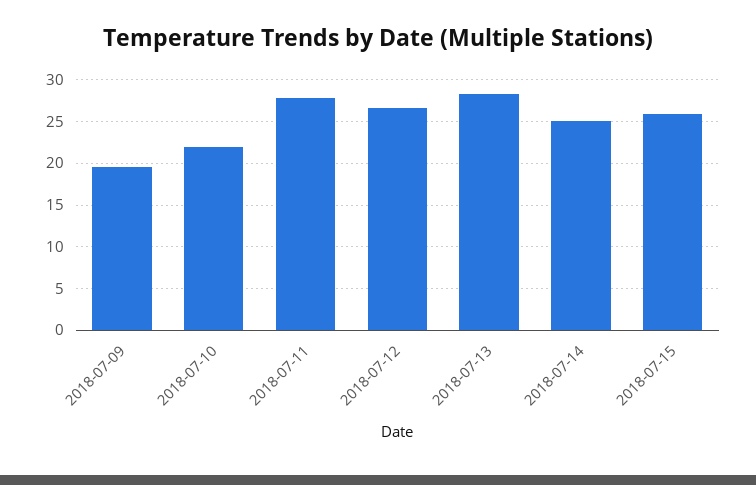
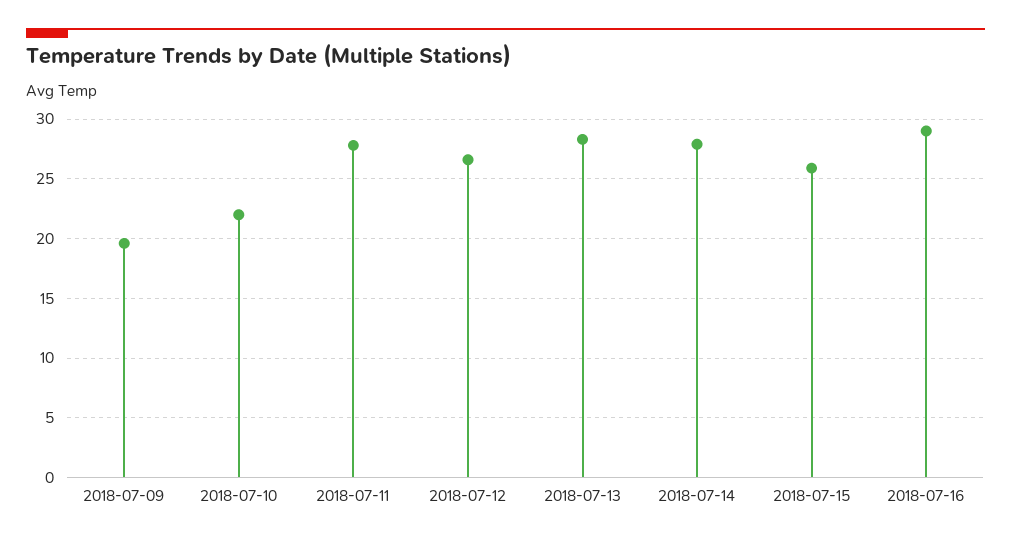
2018-07-14: 25 -> 28
2018-07-16: none -> 29

